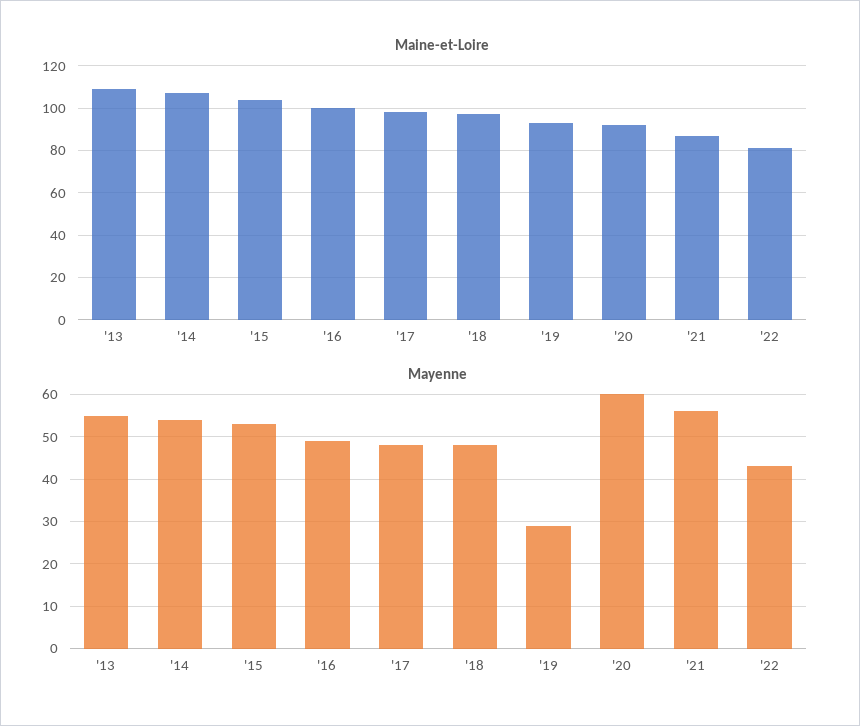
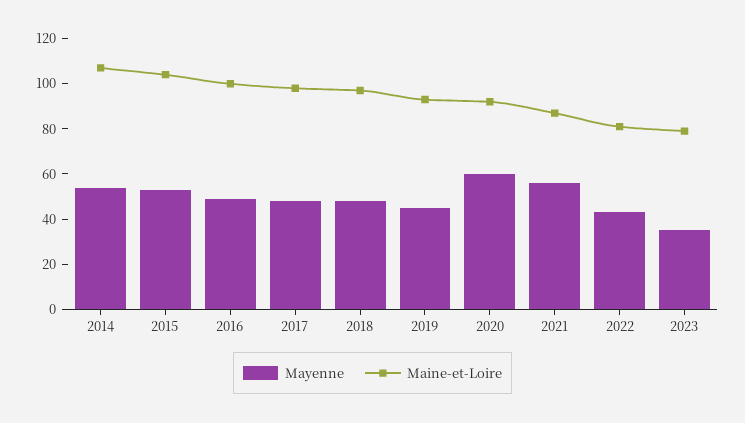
Maine-et-Loire, '13: 110 -> none
Mayenne, '13: 55 -> none
Mayenne, '19: 30 -> 45
Mayenne, 2023: none -> 35
Maine-et-Loire, 2023: none -> 80

